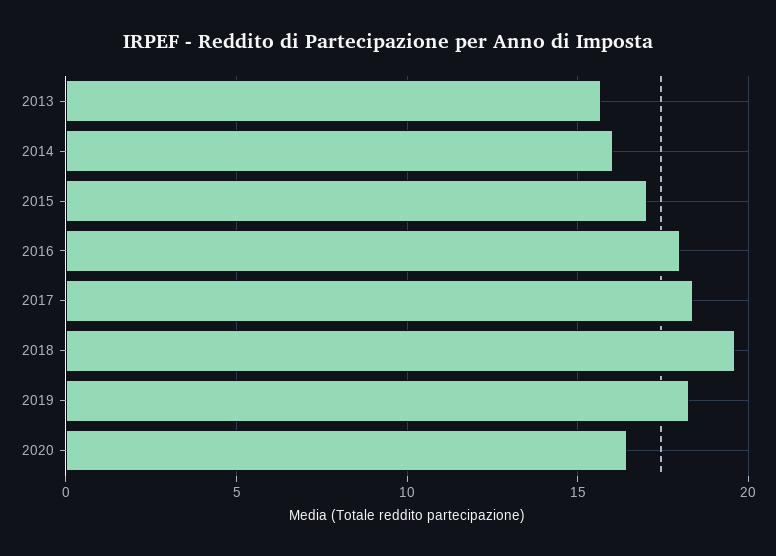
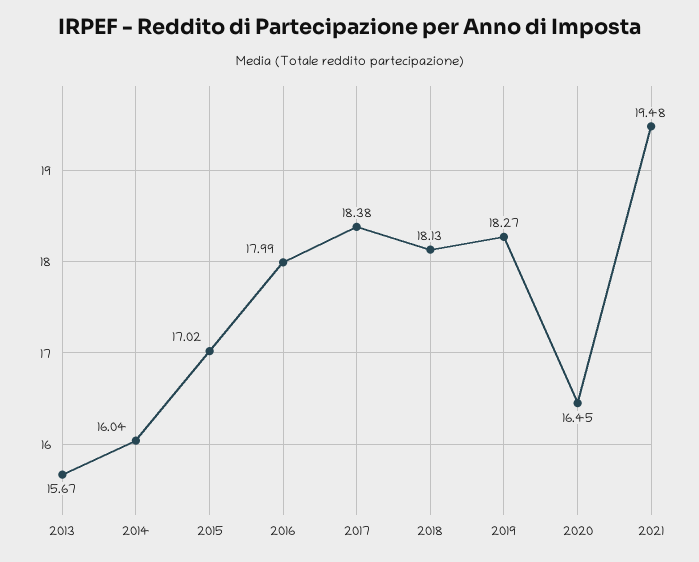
2018: 19.5 -> 18.13
2021: none -> 19.48

